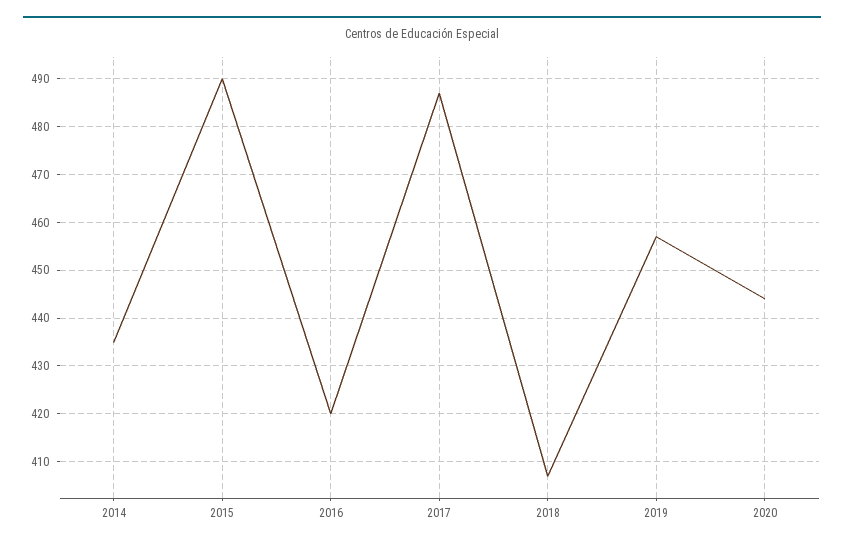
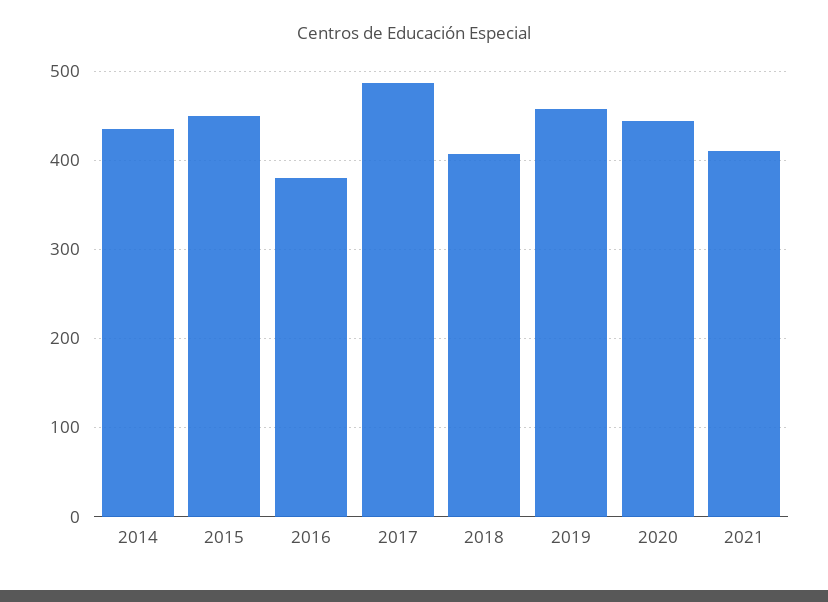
2015: 490 -> 450
2016: 420 -> 380
2021: none -> 410

